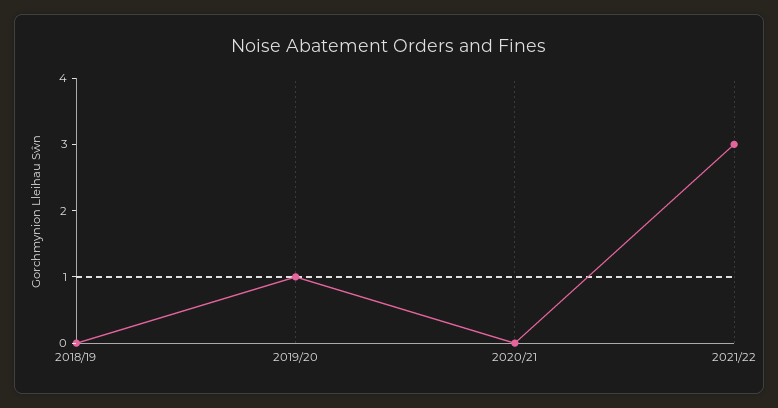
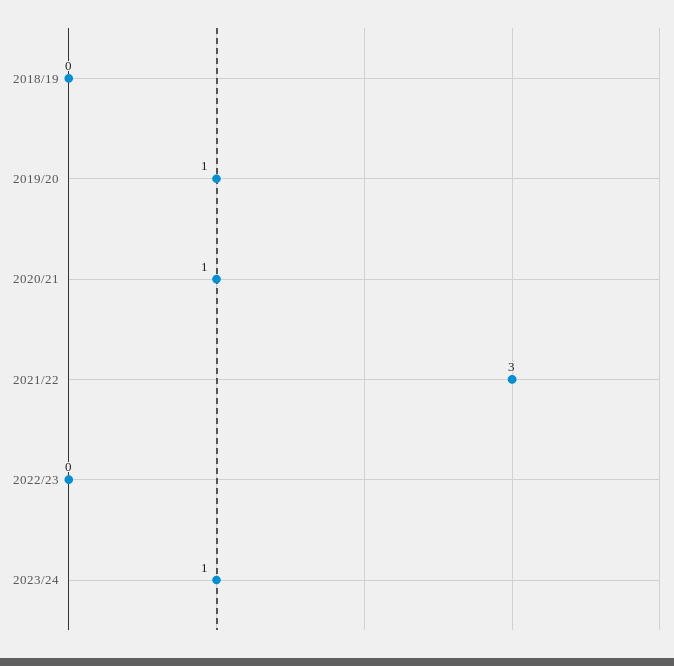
2020/21: 0 -> 1
2022/23: none -> 0
2023/24: none -> 1

